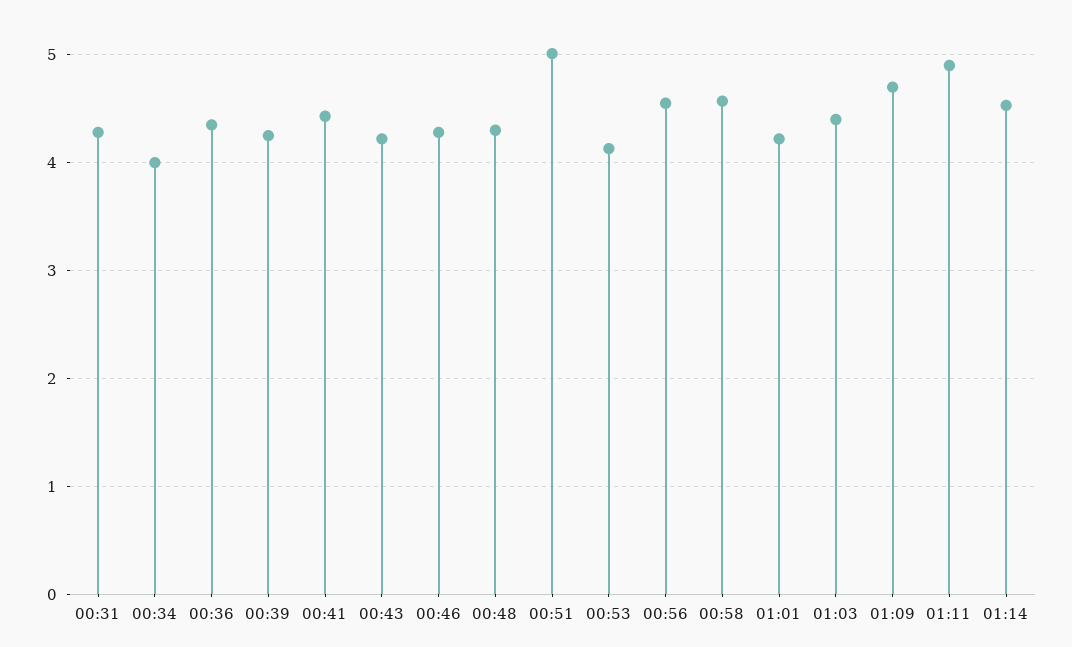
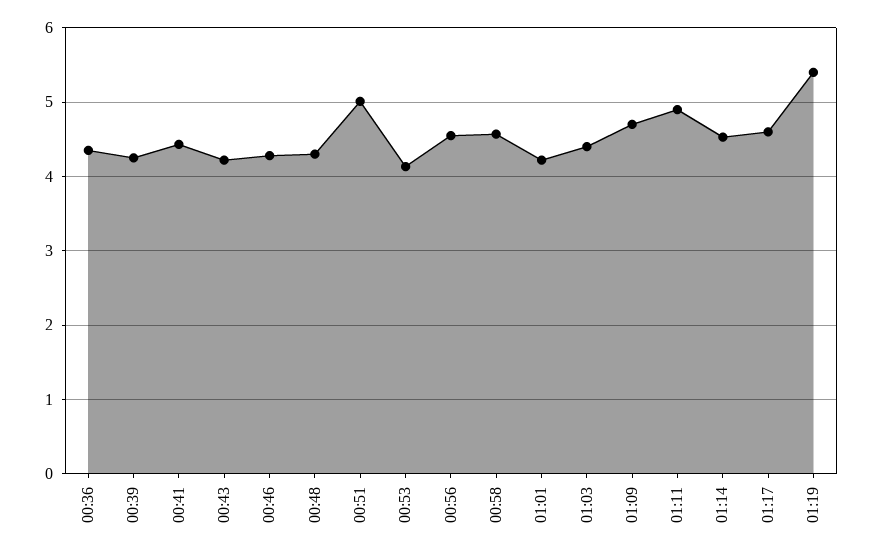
00:31: 4.3 -> none
00:34: 4 -> none
01:17: none -> 4.6
01:19: none -> 5.4

